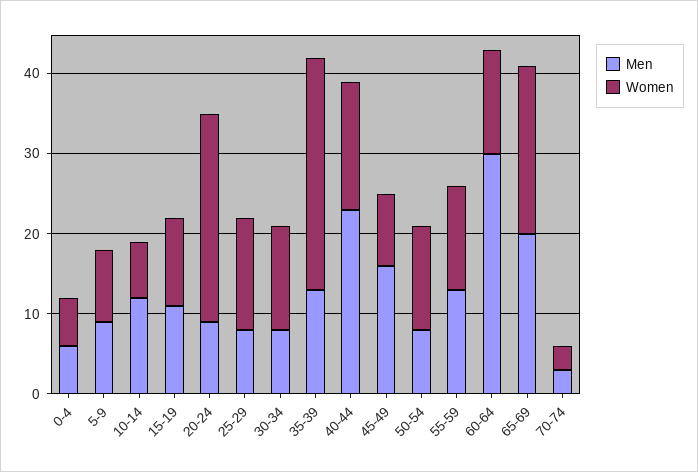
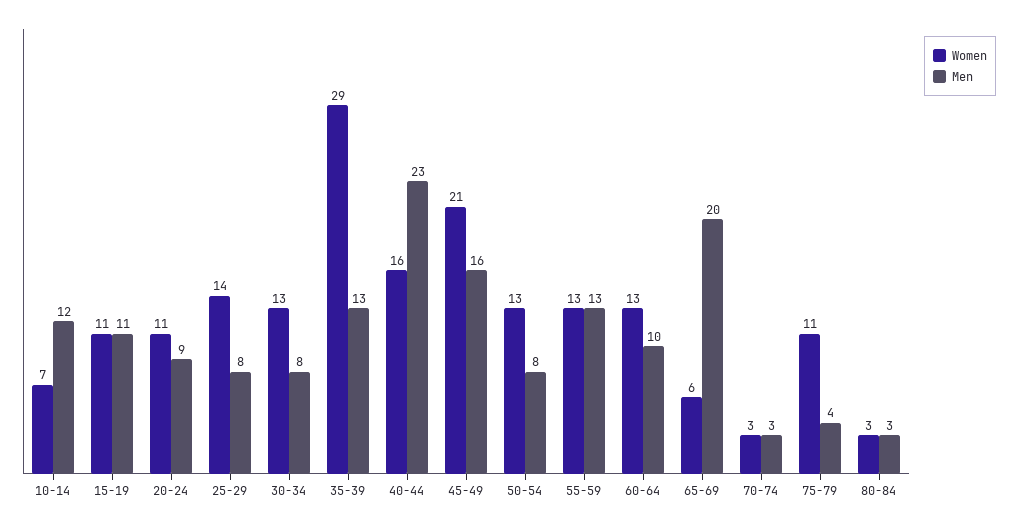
Men, 0-4: 6 -> none
Women, 0-4: 6 -> none
Men, 5-9: 9 -> none
Women, 5-9: 9 -> none
Women, 20-24: 26 -> 11
Women, 45-49: 9 -> 21
Men, 60-64: 30 -> 10
Women, 65-69: 21 -> 6
Women, 75-79: none -> 11
Men, 75-79: none -> 4
Women, 80-84: none -> 3
Men, 80-84: none -> 3

